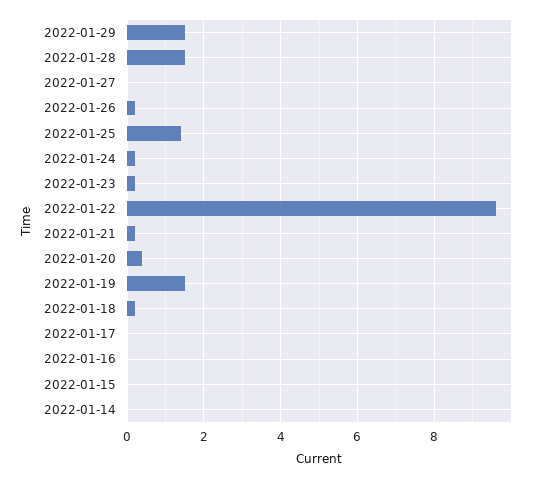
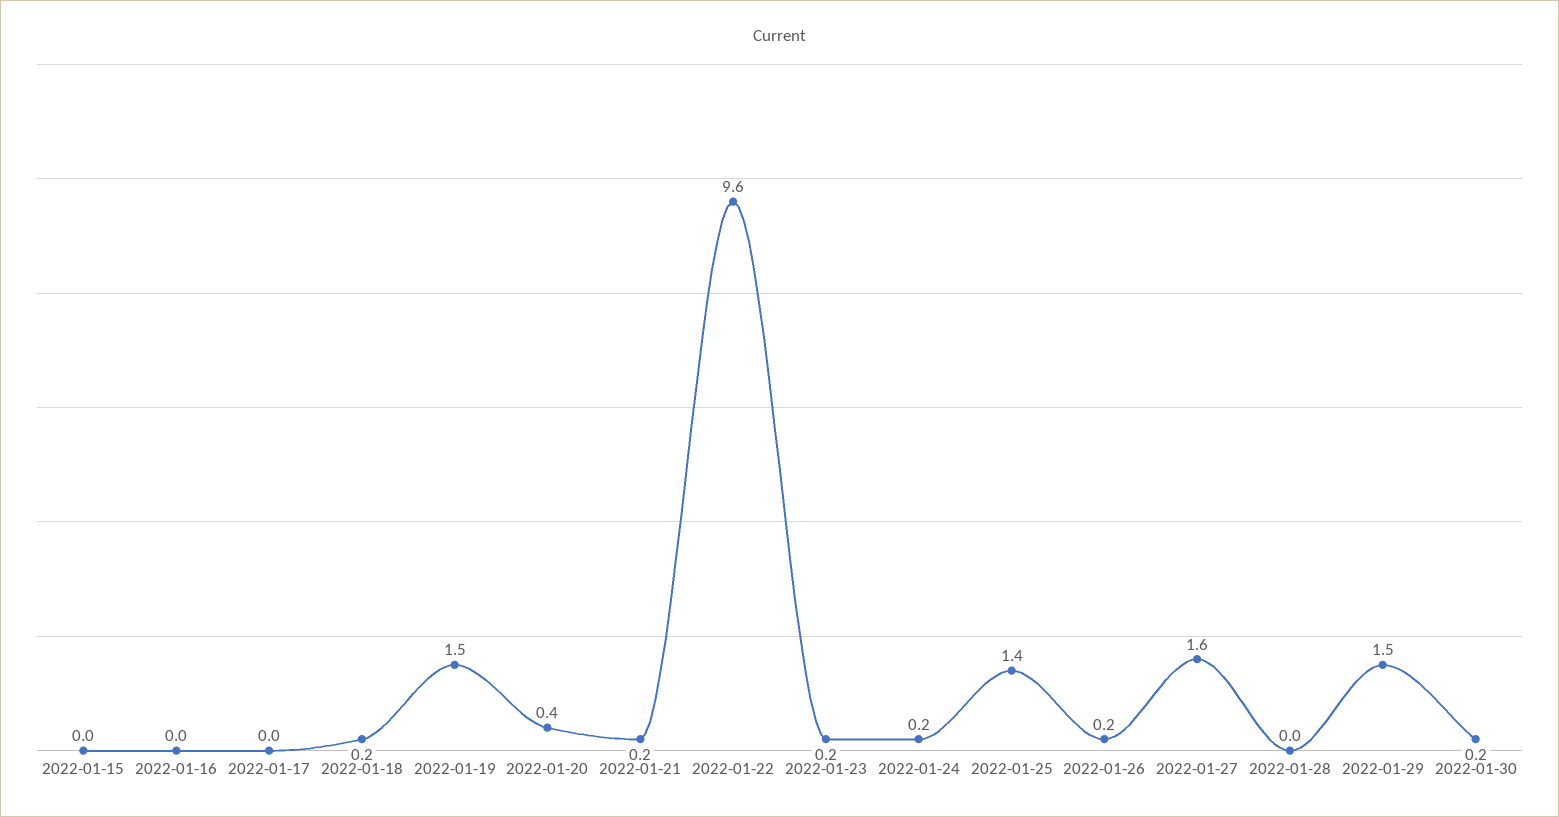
2022-01-28: 1.5 -> 0
2022-01-27: 0 -> 1.6
2022-01-14: 0 -> none
2022-01-30: none -> 0.2

